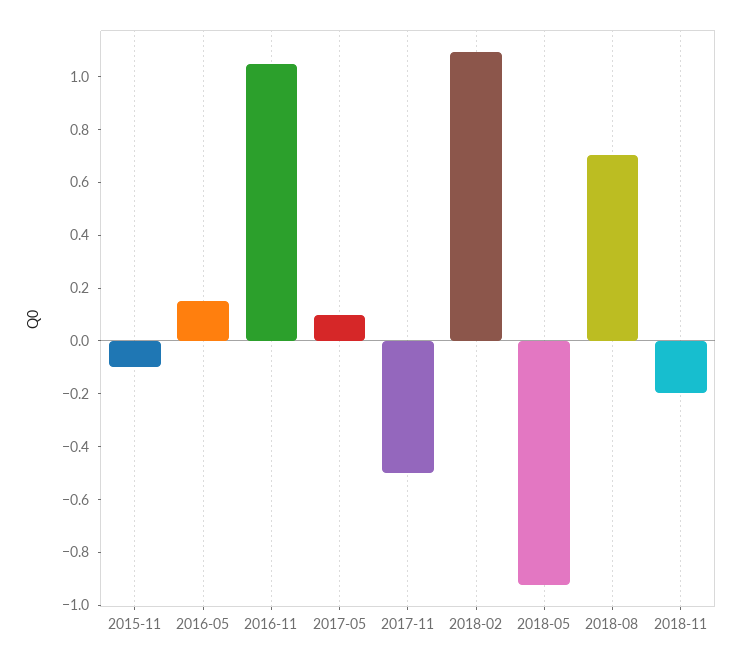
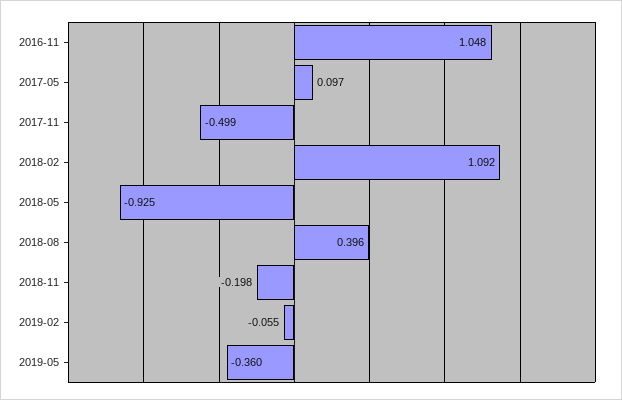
2015-11: -0.1 -> none
2016-05: 0.15 -> none
2018-08: 0.7 -> 0.396
2019-02: none -> -0.055
2019-05: none -> -0.36

